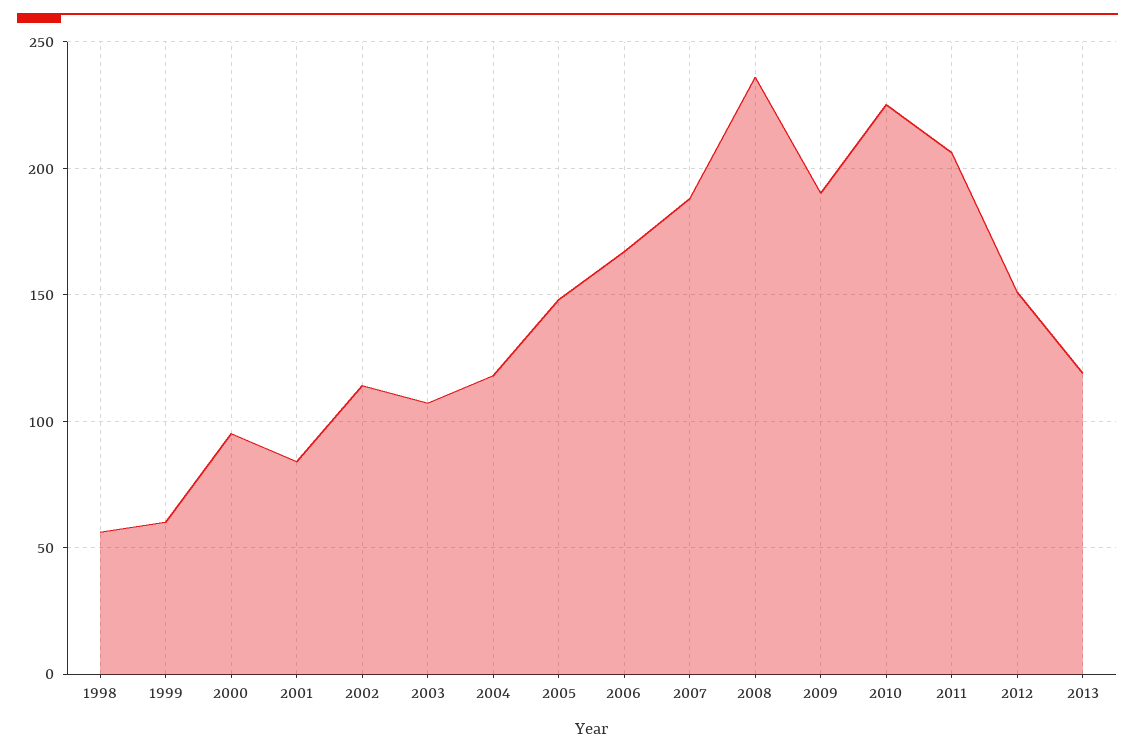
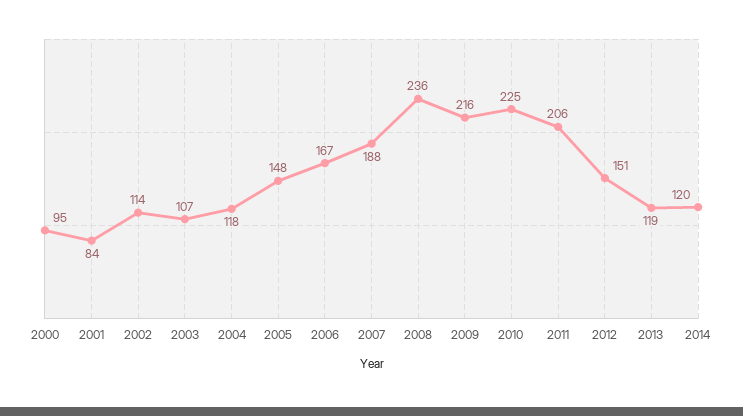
1998: 55 -> none
1999: 60 -> none
2009: 190 -> 216
2014: none -> 120

